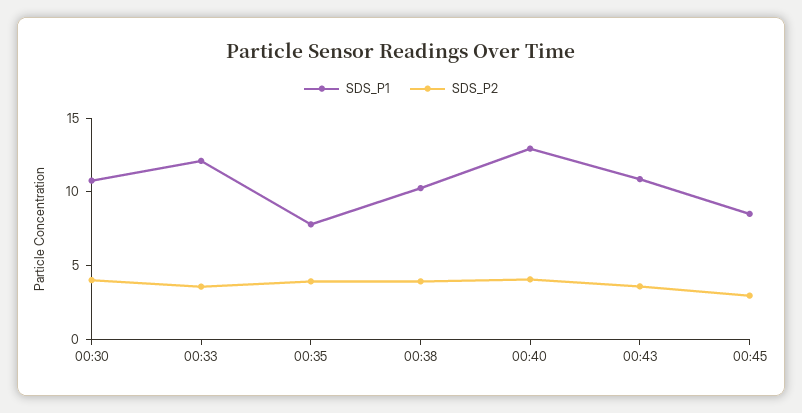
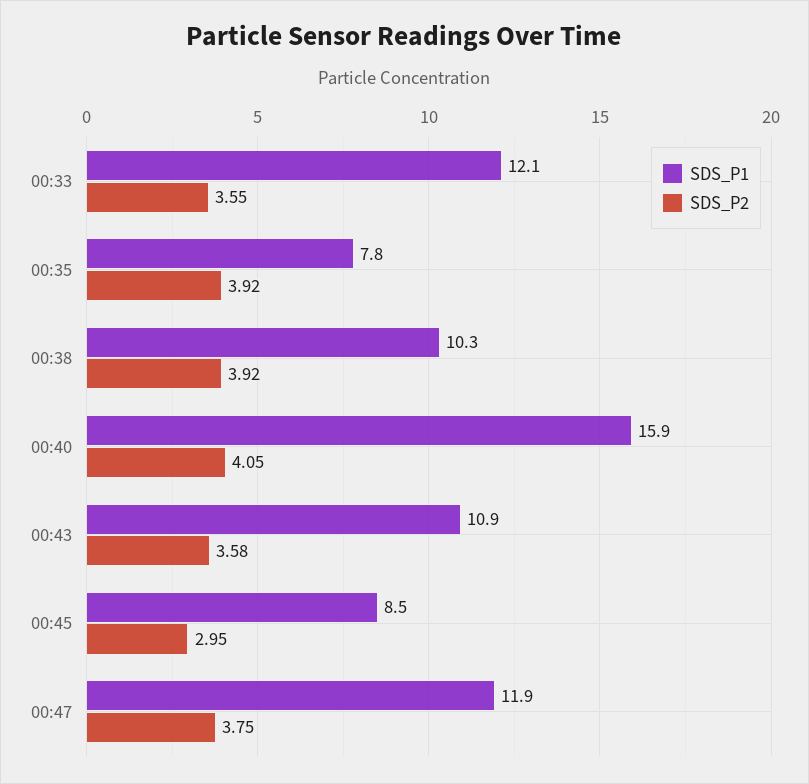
SDS_P1, 00:30: 11 -> none
SDS_P2, 00:30: 4 -> none
SDS_P1, 00:40: 13 -> 15.9
SDS_P1, 00:47: none -> 11.9
SDS_P2, 00:47: none -> 3.75

